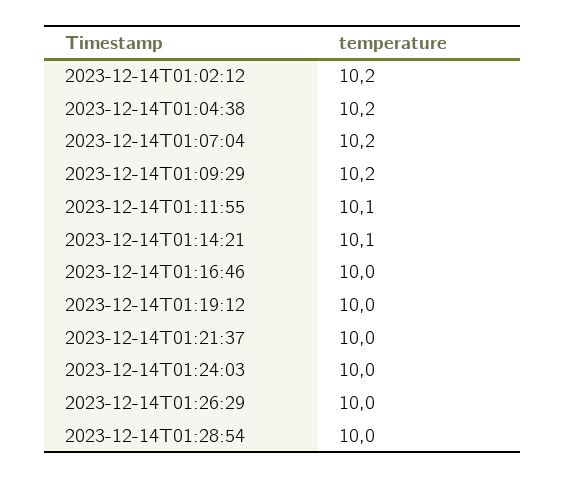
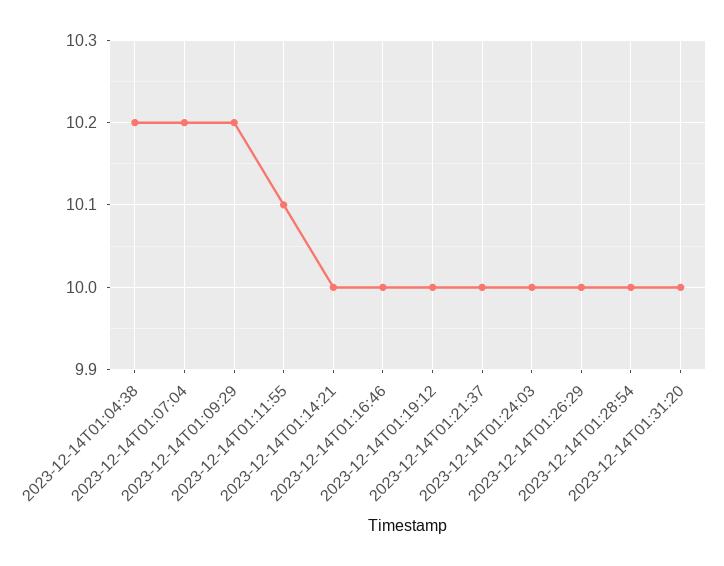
2023-12-14T01:02:12: 10.2 -> none
2023-12-14T01:14:21: 10.1 -> 10
2023-12-14T01:31:20: none -> 10

